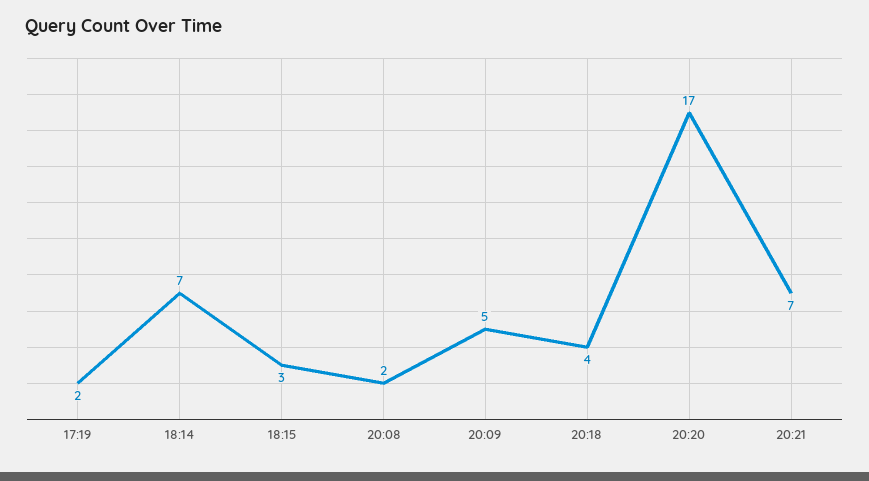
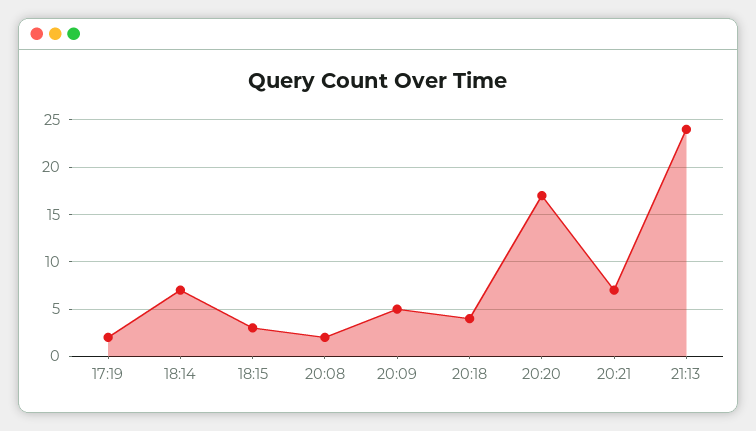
21:13: none -> 24

